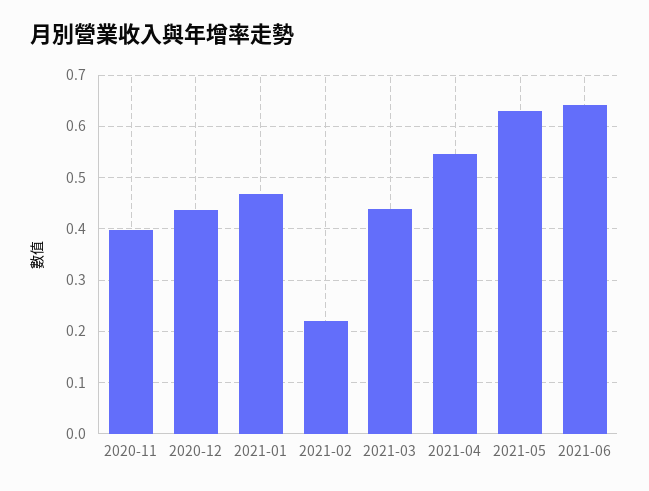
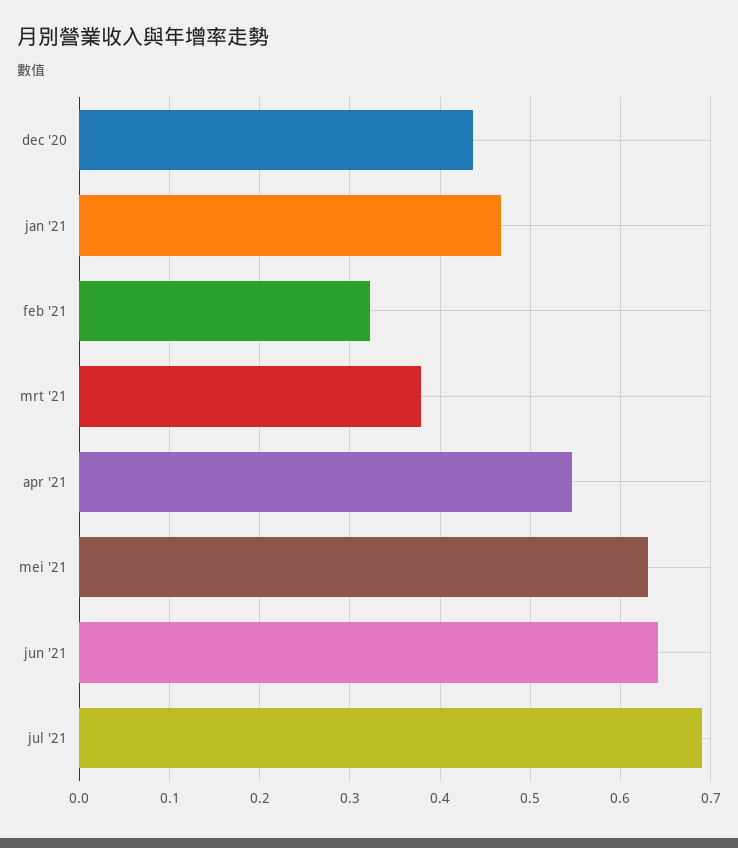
2020-11: 0.4 -> none
2021-02: 0.22 -> 0.32
2021-03: 0.44 -> 0.38
jul '21: none -> 0.69

